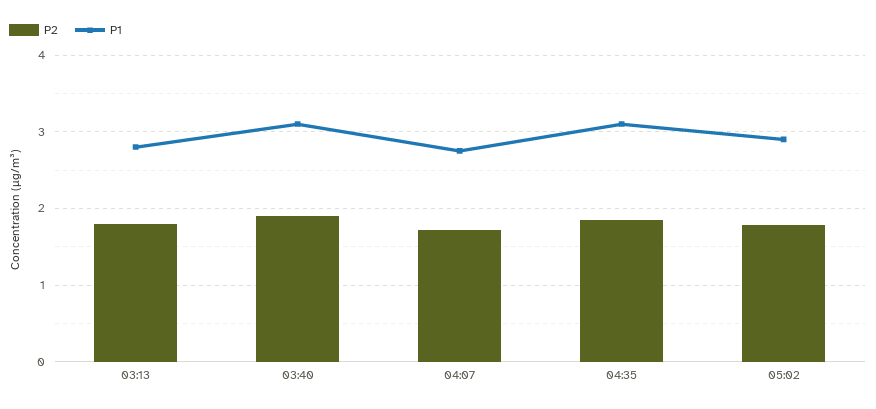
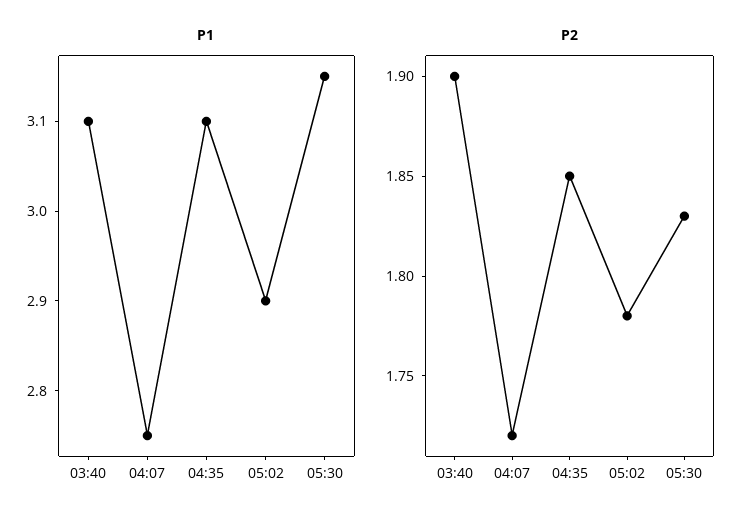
P2, 03:13: 1.8 -> none
P1, 03:13: 2.8 -> none
P1, 05:30: none -> 3.15
P2, 05:30: none -> 1.83

